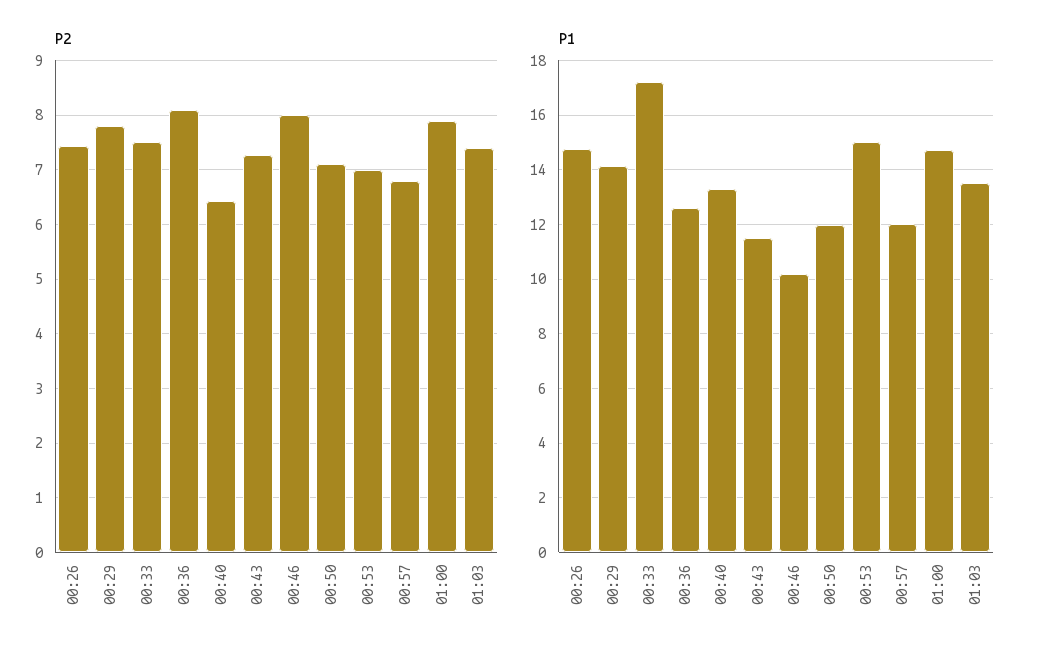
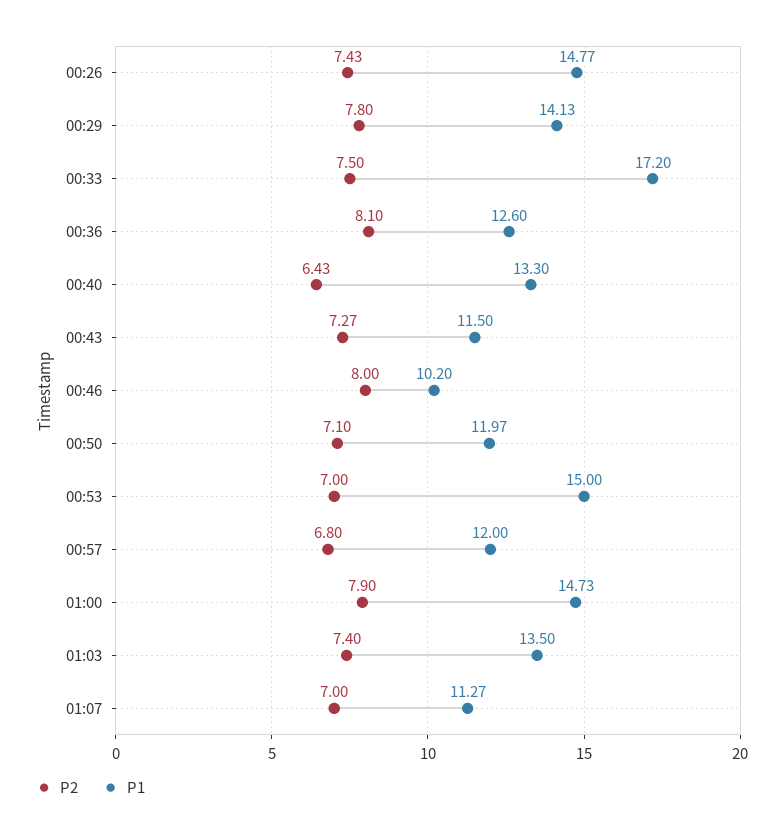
P2, 01:07: none -> 7
P1, 01:07: none -> 11.27

